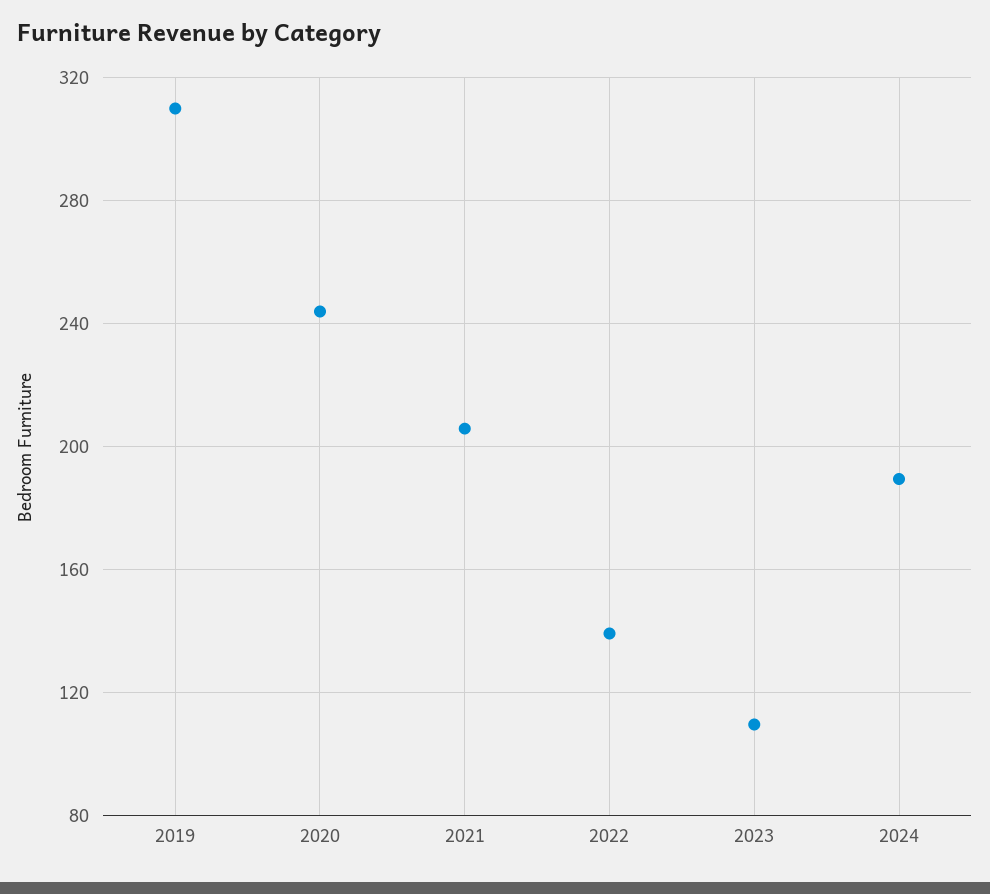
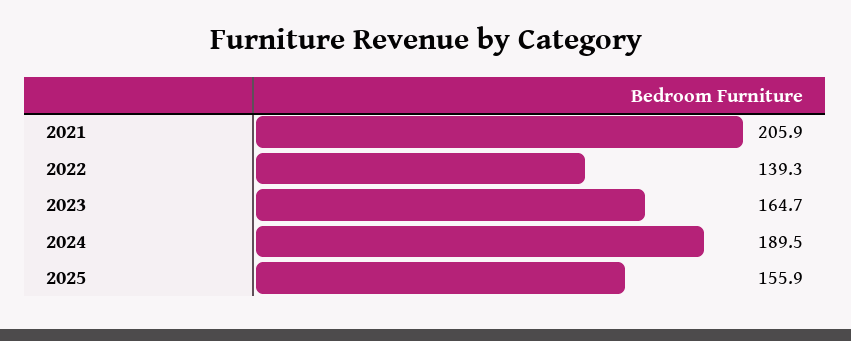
2019: 310 -> none
2020: 245 -> none
2023: 110 -> 164.7
2025: none -> 155.9

